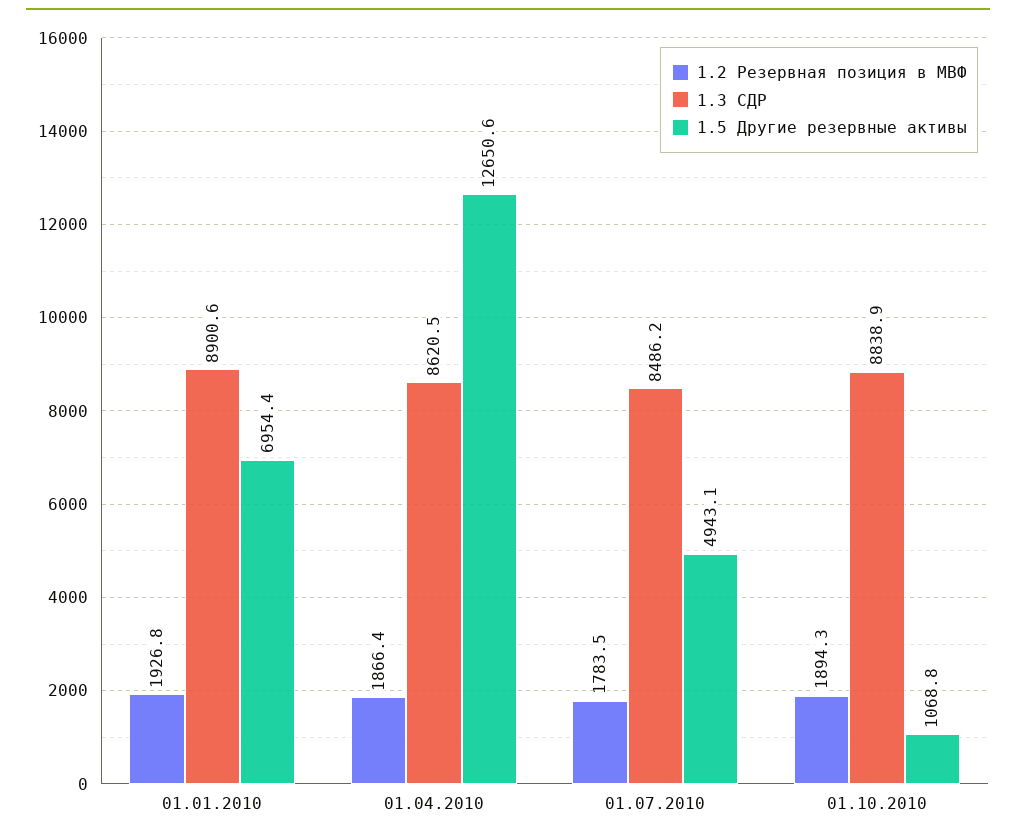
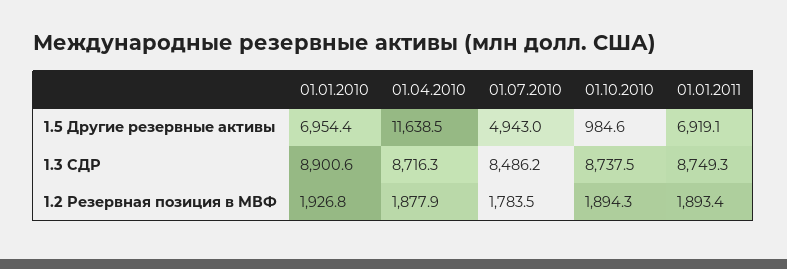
1.2 Резервная позиция в МВФ, 01.04.2010: 1866.4 -> 1877.9
1.3 СДР, 01.04.2010: 8620.5 -> 8716.3
1.5 Другие резервные активы, 01.04.2010: 12650.6 -> 11638.5
1.5 Другие резервные активы, 01.07.2010: 4943.1 -> 4943
1.3 СДР, 01.10.2010: 8838.9 -> 8737.5
1.5 Другие резервные активы, 01.10.2010: 1068.8 -> 984.6
1.5 Другие резервные активы, 01.01.2011: none -> 6919.1
1.3 СДР, 01.01.2011: none -> 8749.3
1.2 Резервная позиция в МВФ, 01.01.2011: none -> 1893.4

